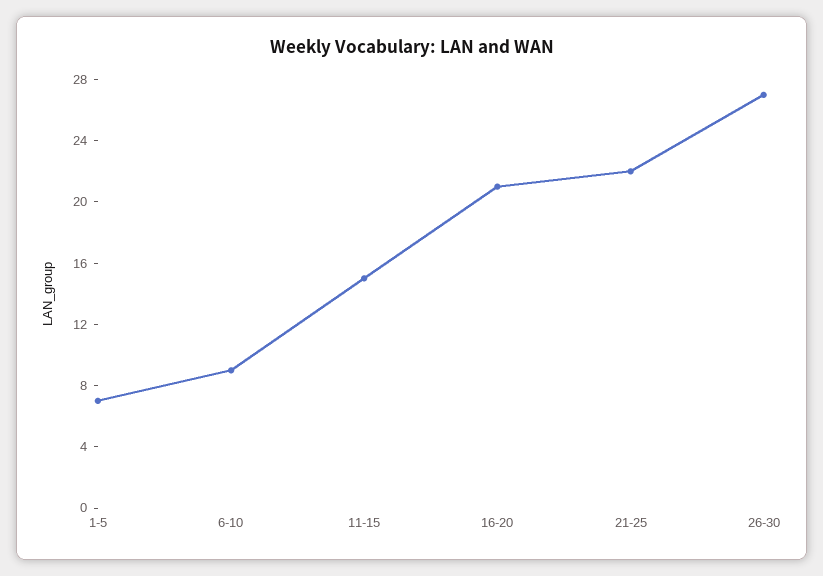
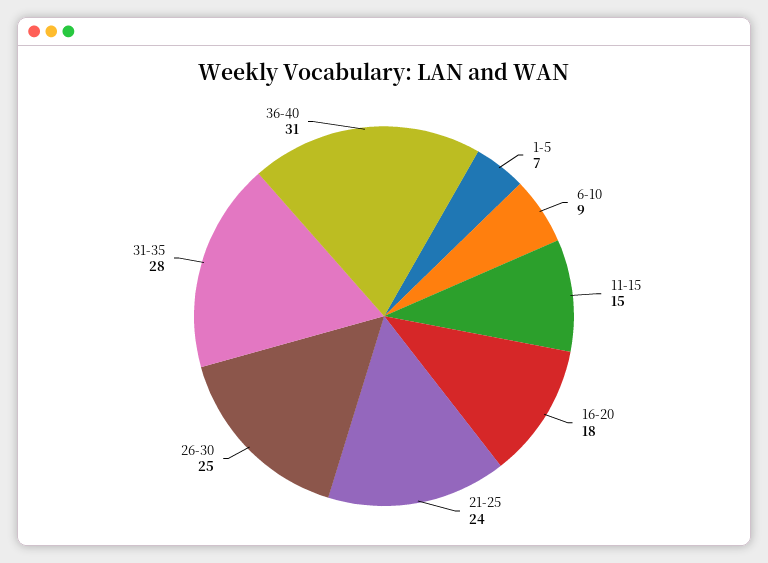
16-20: 21 -> 18
21-25: 22 -> 24
26-30: 27 -> 25
31-35: none -> 28
36-40: none -> 31

